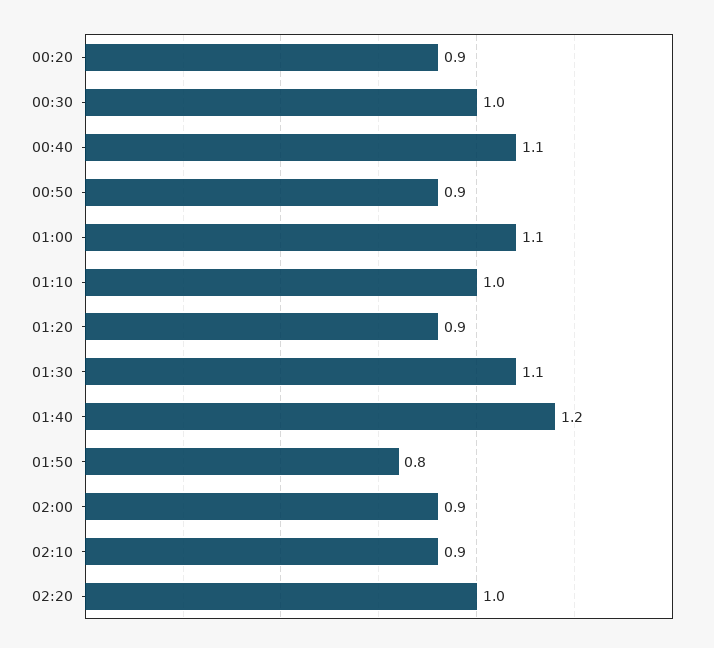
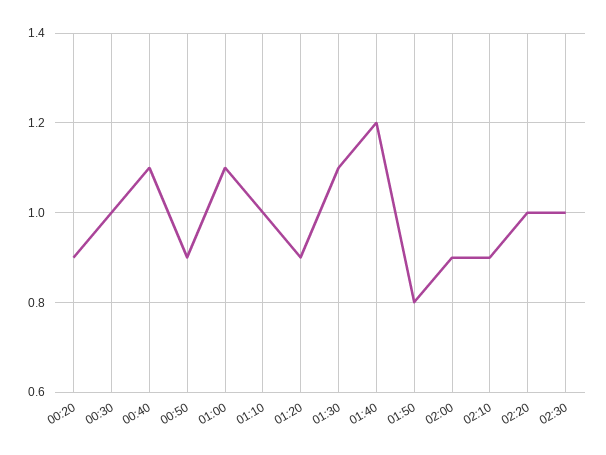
02:30: none -> 1

